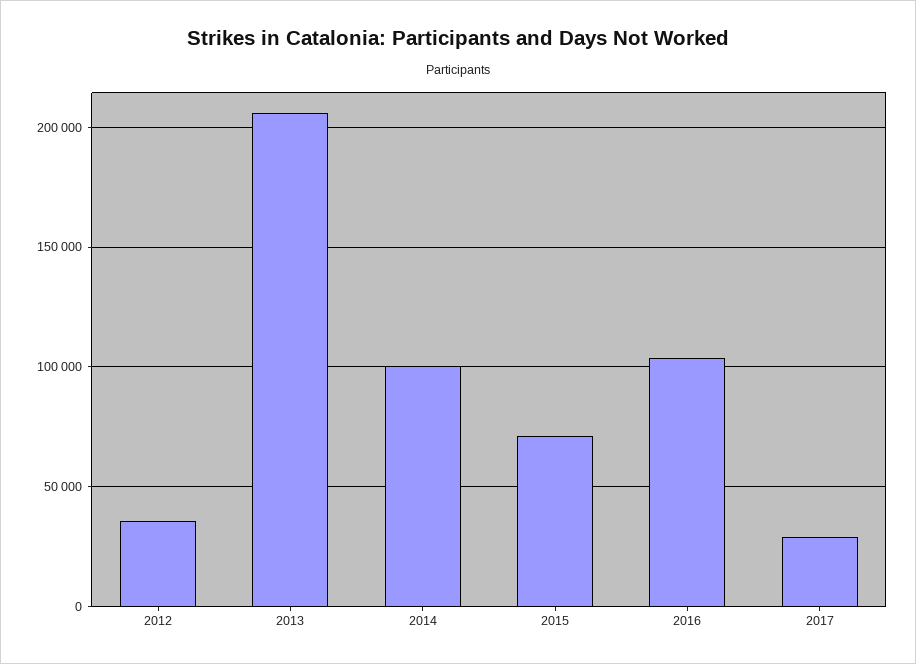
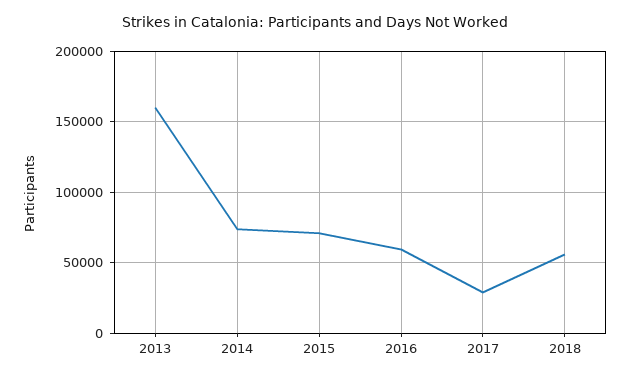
2012: 35000 -> none
2013: 205000 -> 160000
2014: 100000 -> 75000
2016: 105000 -> 60000
2018: none -> 55000

